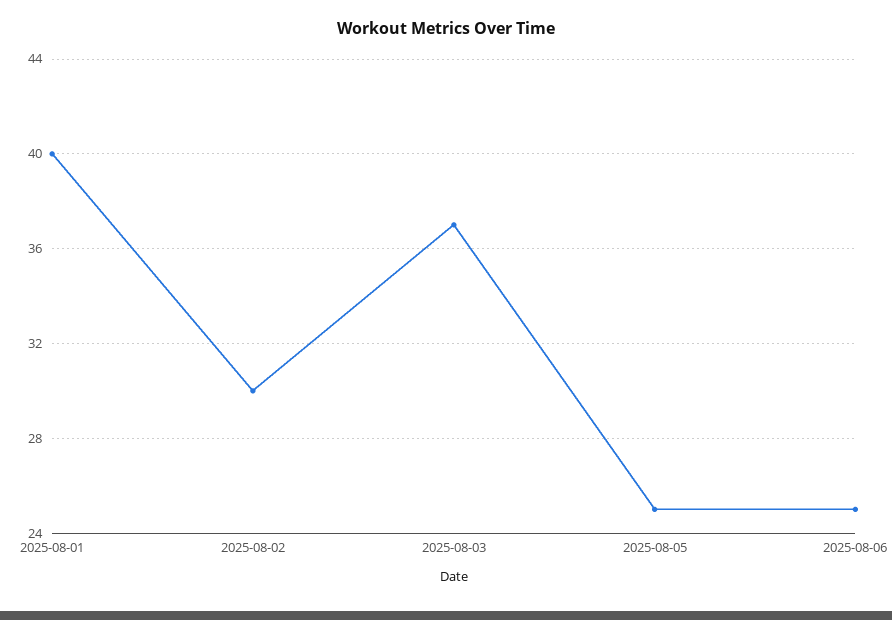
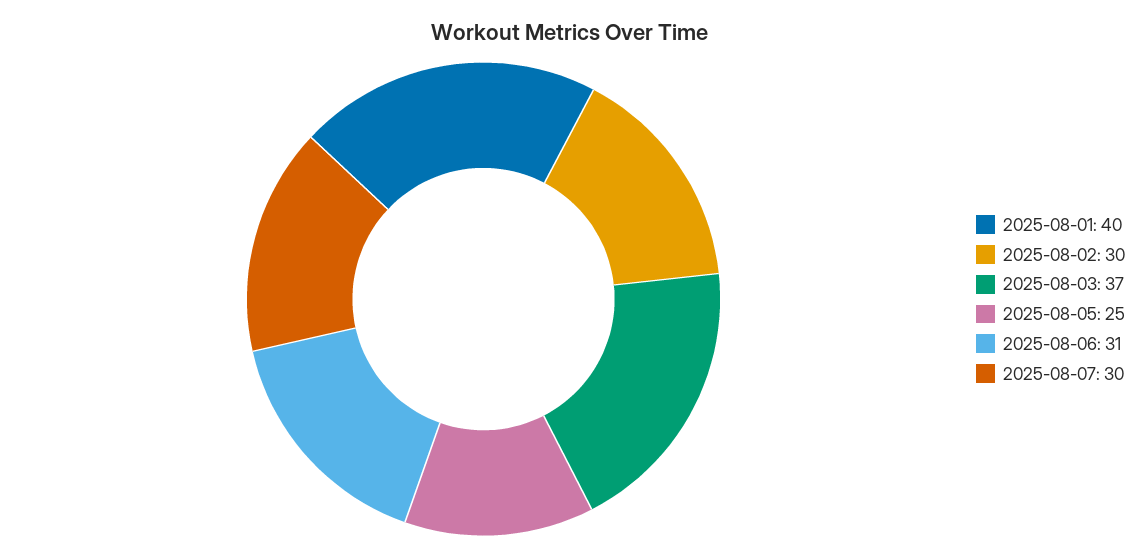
2025-08-06: 25 -> 31
2025-08-07: none -> 30

